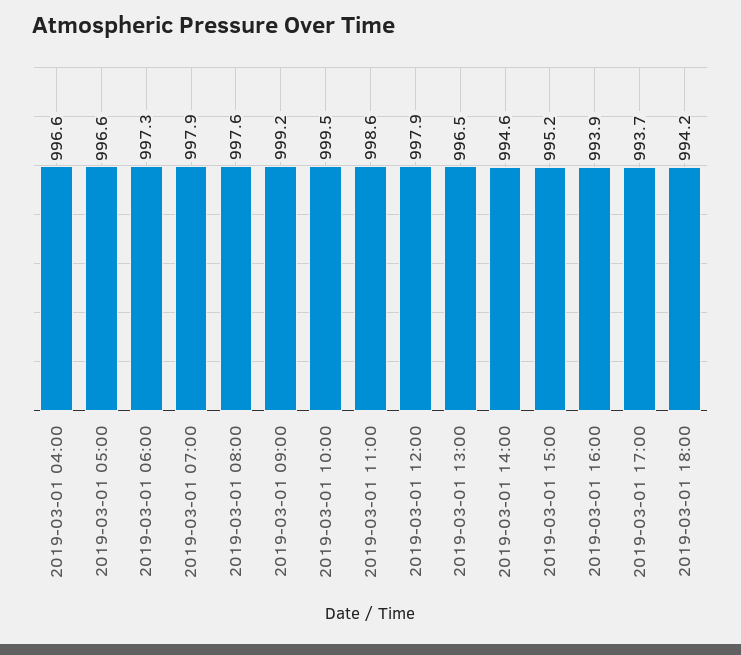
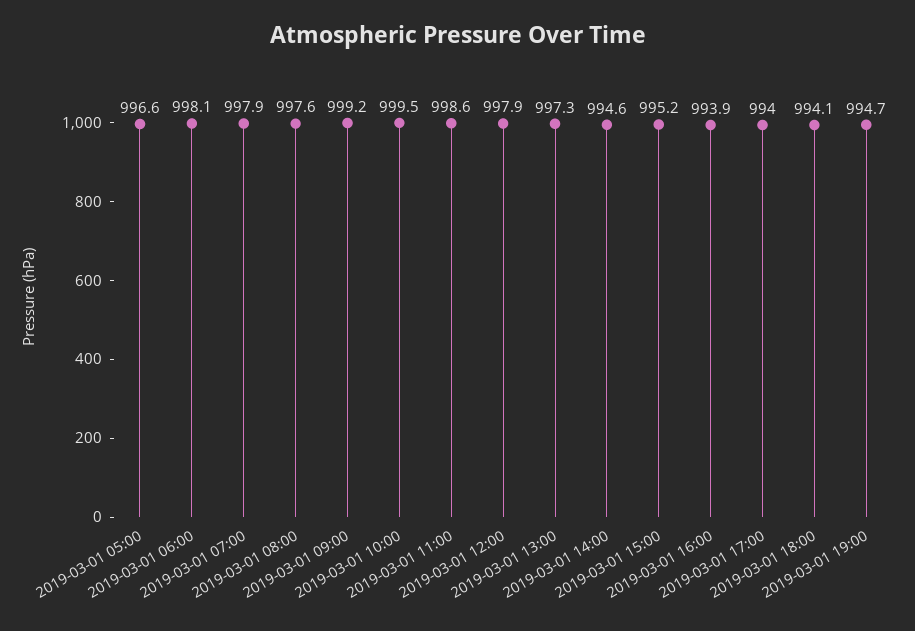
2019-03-01 04:00: 996.6 -> none
2019-03-01 06:00: 997.3 -> 998.1
2019-03-01 13:00: 996.5 -> 997.3
2019-03-01 17:00: 993.7 -> 994
2019-03-01 18:00: 994.2 -> 994.1
2019-03-01 19:00: none -> 994.7

